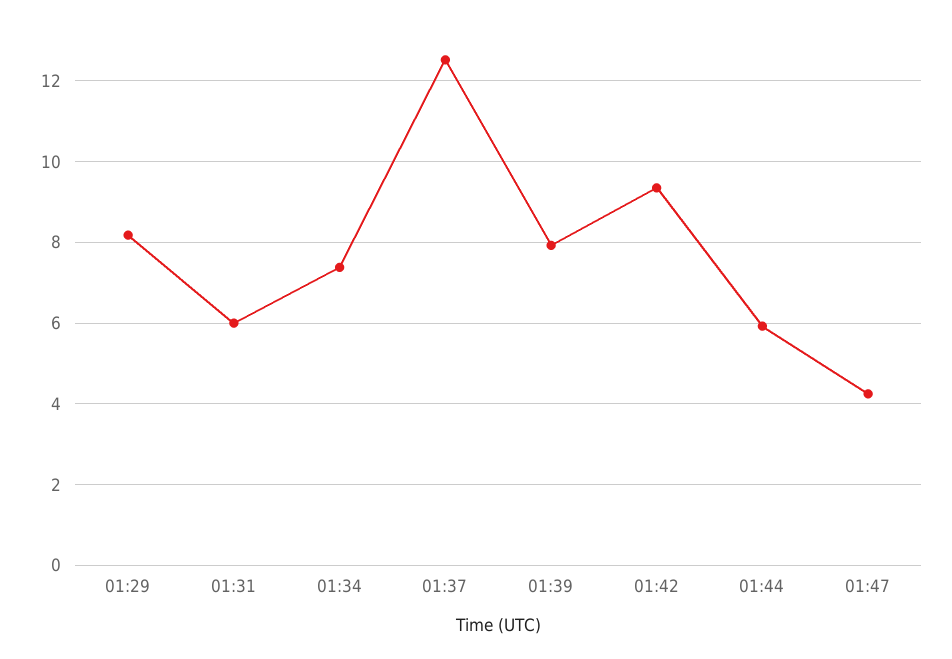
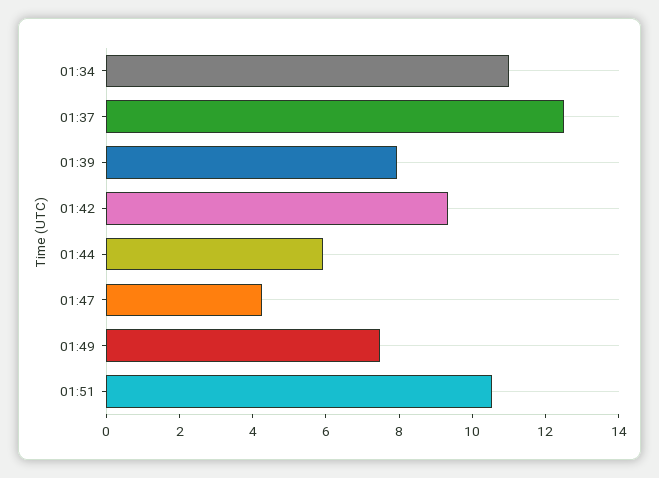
01:29: 8.2 -> none
01:31: 6 -> none
01:34: 7.4 -> 11
01:49: none -> 7.5
01:51: none -> 10.5

